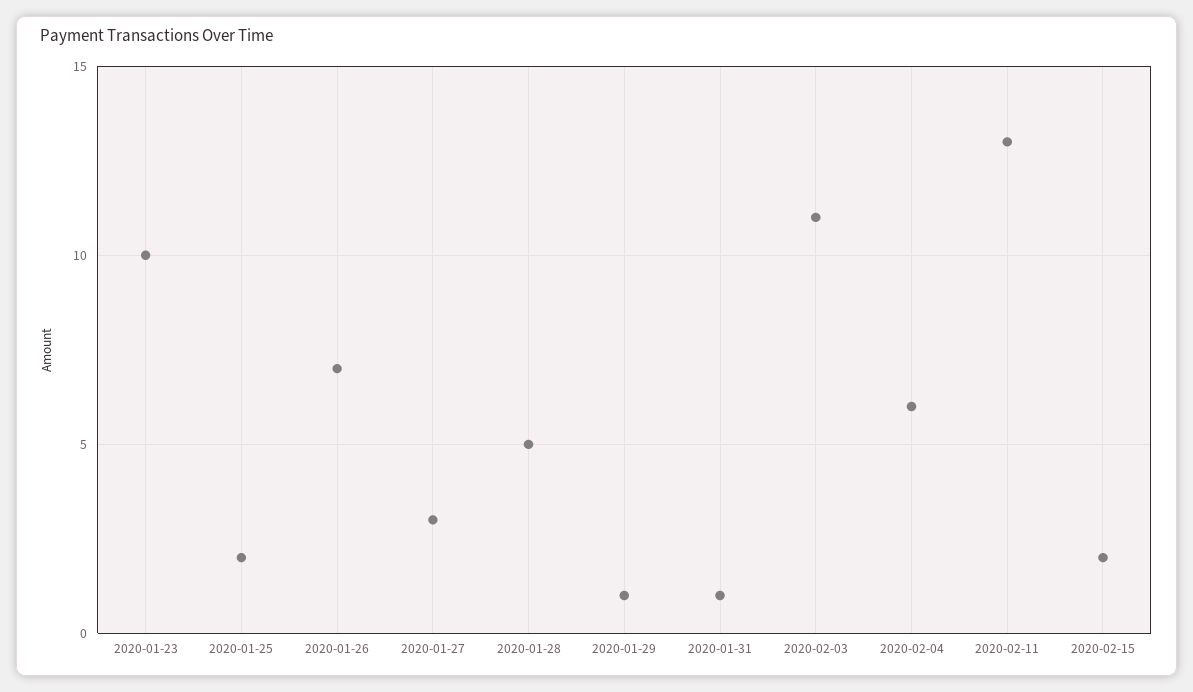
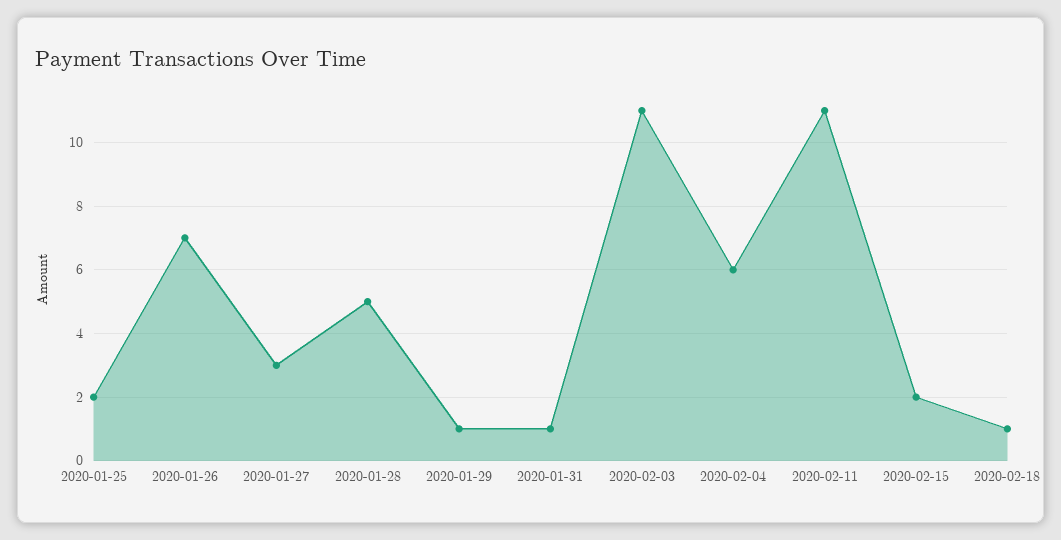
2020-01-23: 10 -> none
2020-02-11: 13 -> 11
2020-02-18: none -> 1

